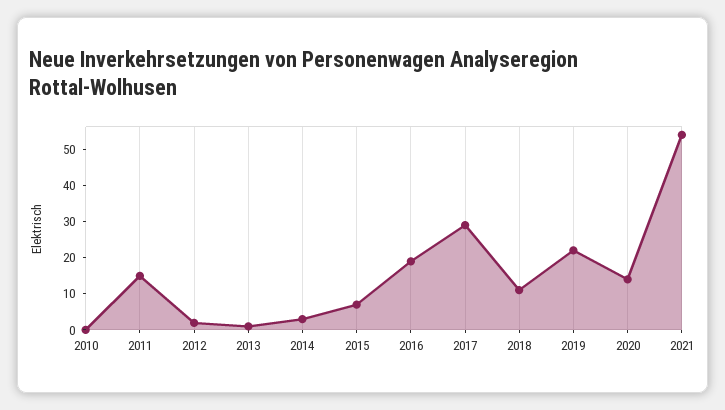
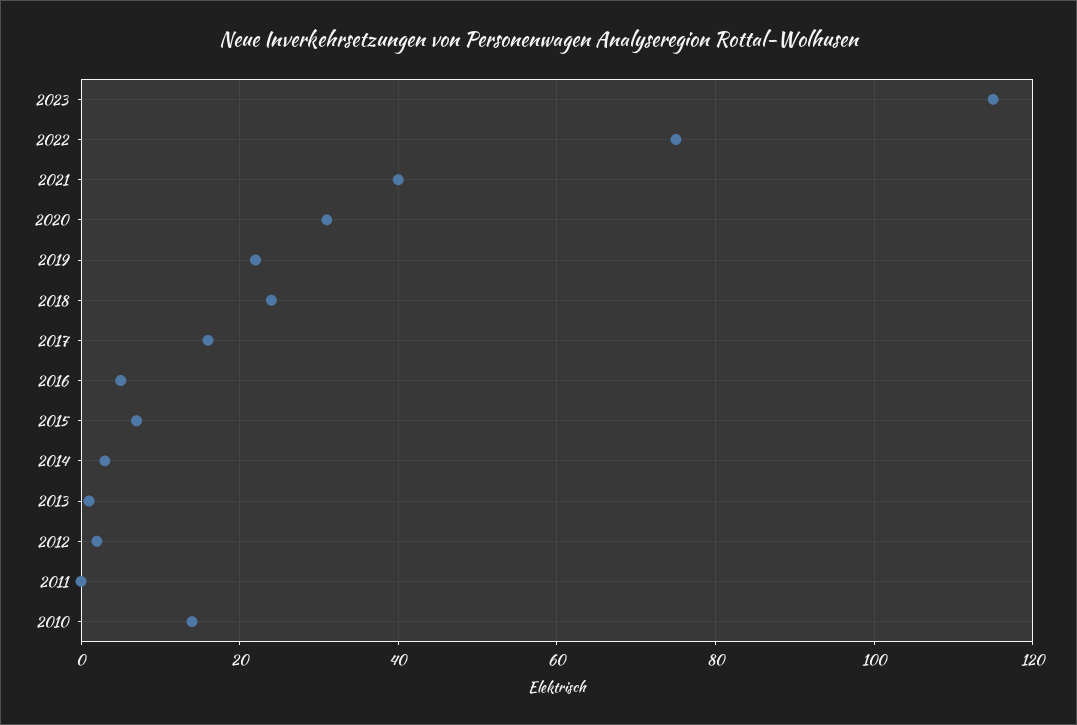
2010: 0 -> 15
2011: 15 -> 0
2016: 20 -> 5
2017: 30 -> 15
2018: 10 -> 25
2020: 15 -> 30
2021: 55 -> 40
2023: none -> 115
2022: none -> 75

